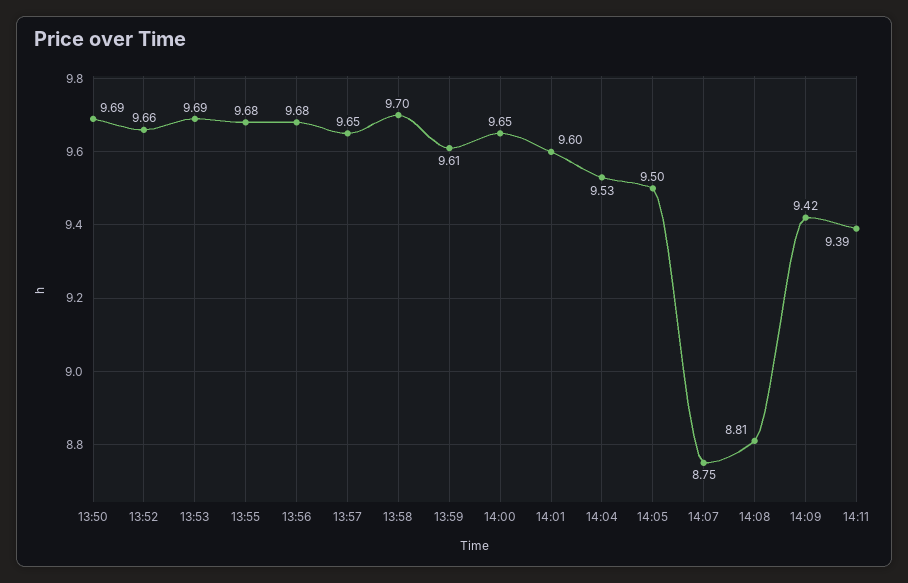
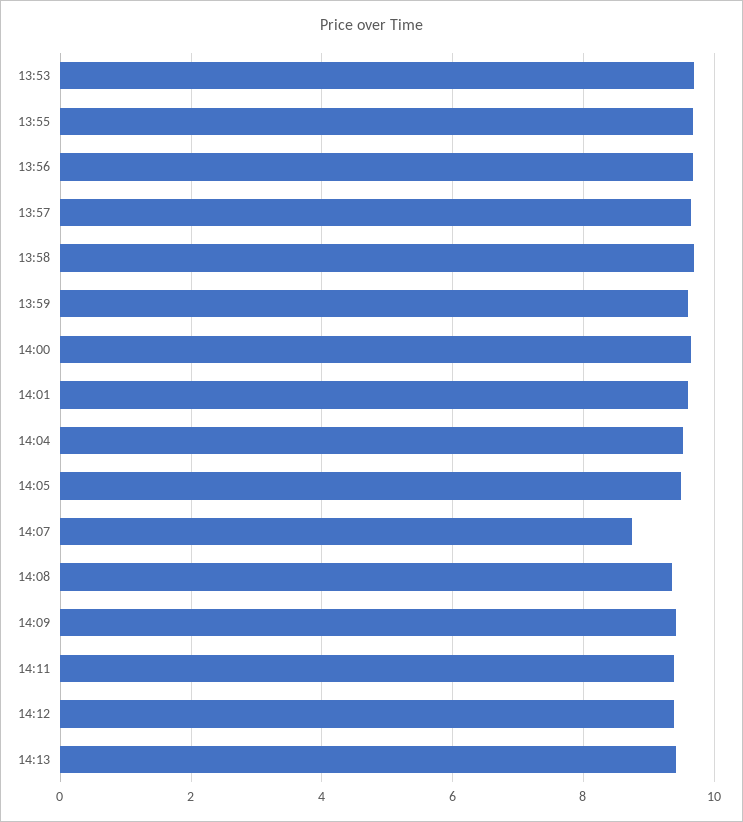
13:50: 9.69 -> none
13:52: 9.66 -> none
14:08: 8.81 -> 9.4
14:12: none -> 9.4
14:13: none -> 9.4

